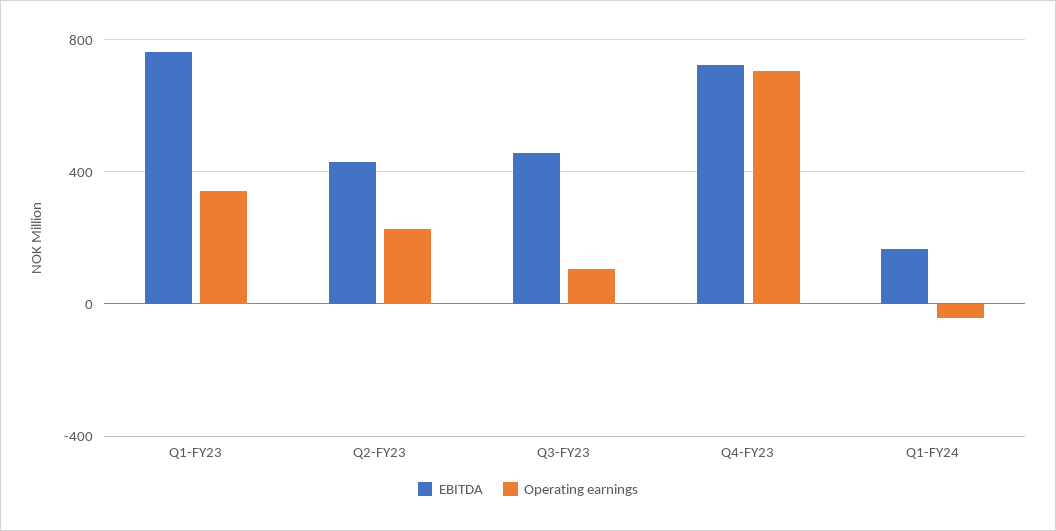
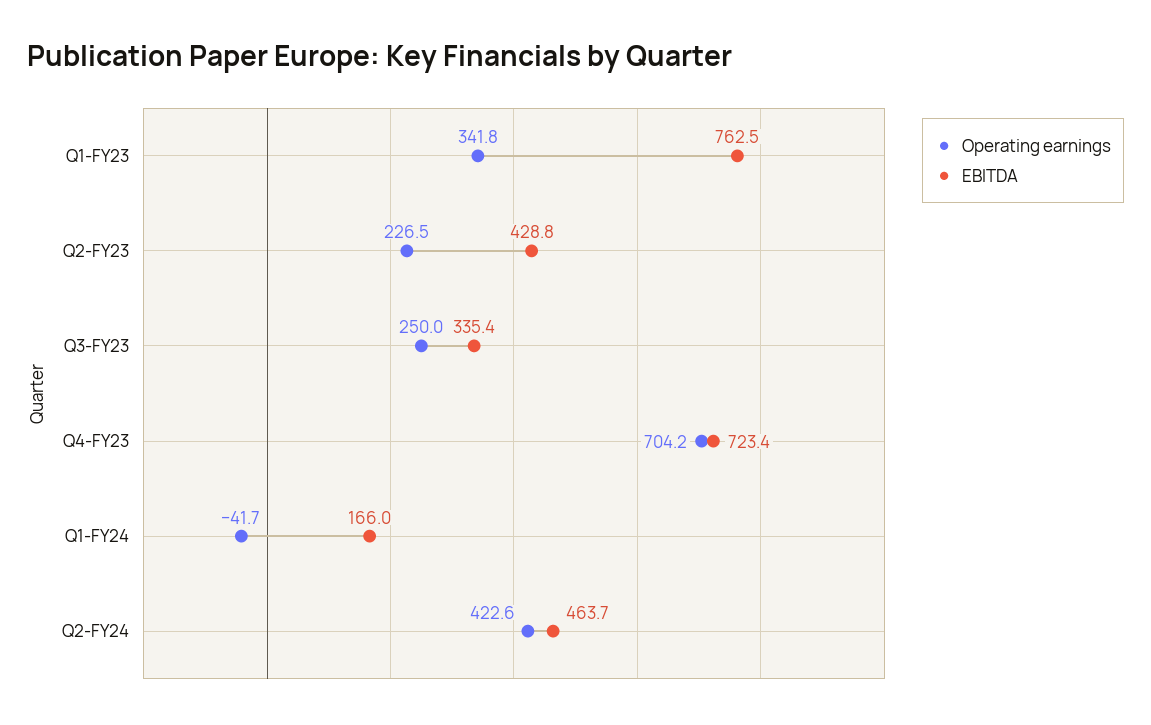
EBITDA, Q3-FY23: 450 -> 335.4
Operating earnings, Q3-FY23: 100 -> 250
Operating earnings, Q2-FY24: none -> 422.6
EBITDA, Q2-FY24: none -> 463.7

